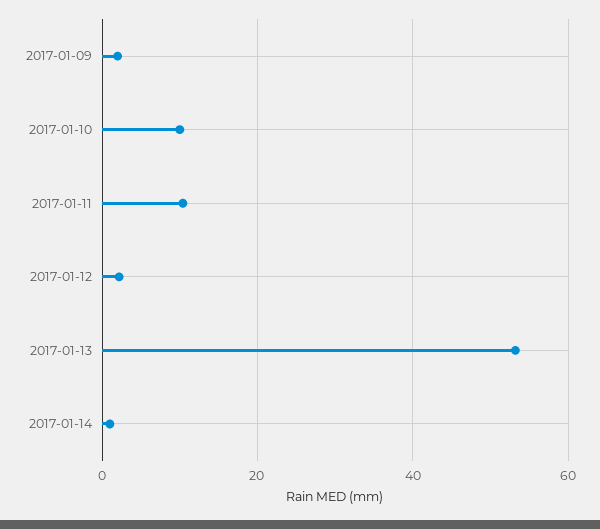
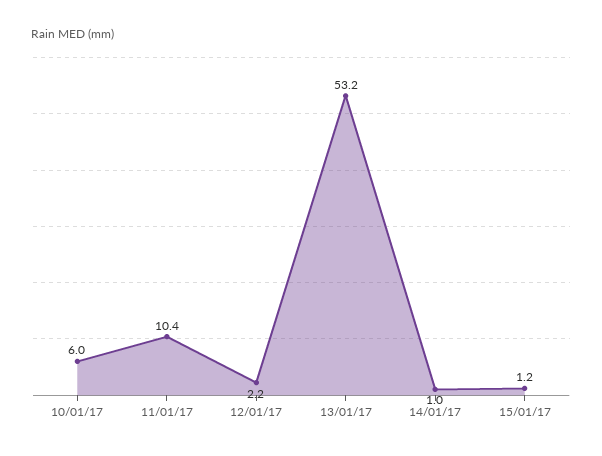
2017-01-09: 2 -> none
2017-01-10: 10 -> 6
15/01/17: none -> 1.2

